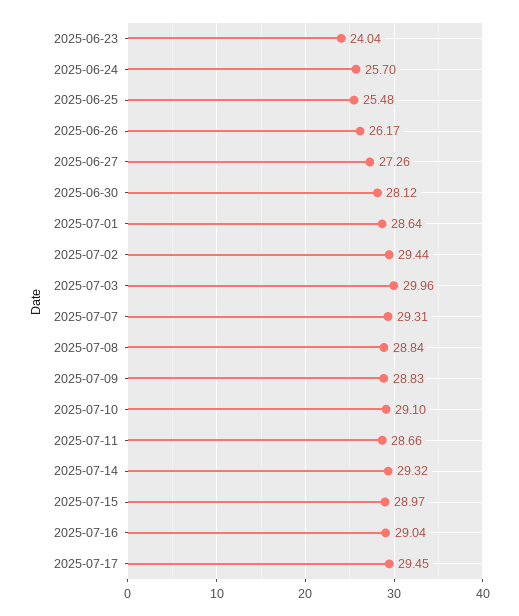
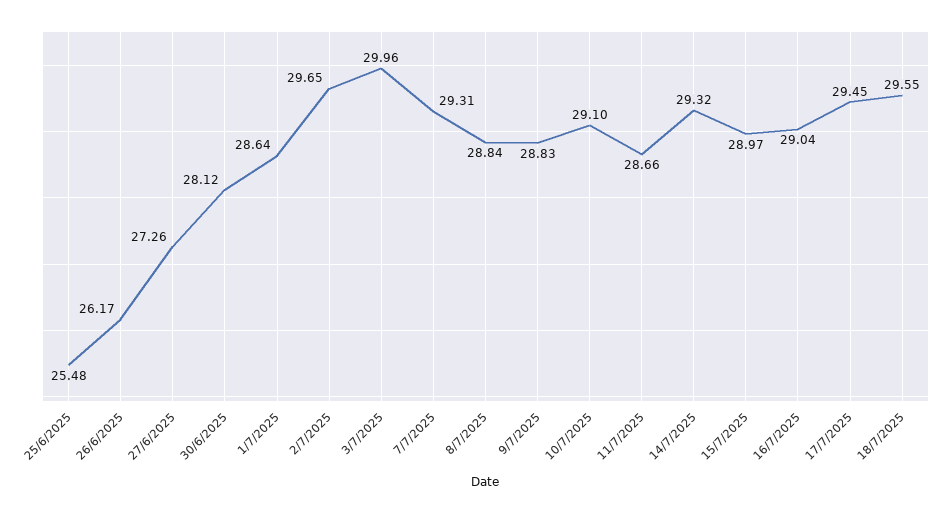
2025-06-23: 24.04 -> none
2025-06-24: 25.7 -> none
2025-07-02: 29.44 -> 29.65
18/7/2025: none -> 29.55

